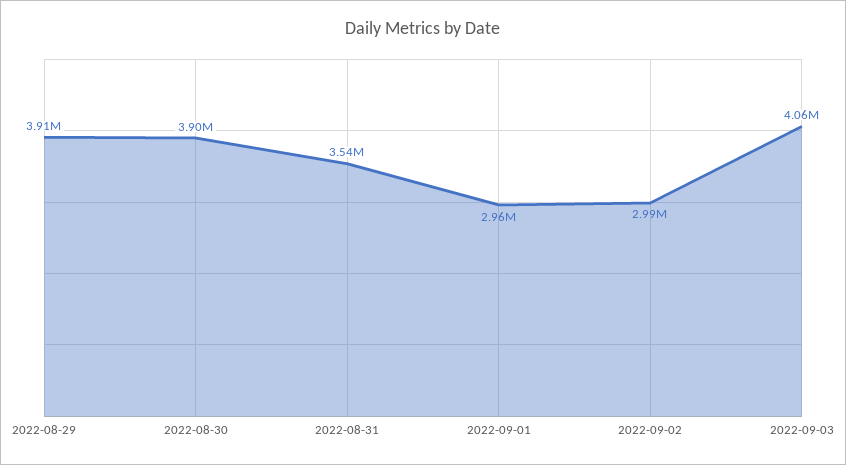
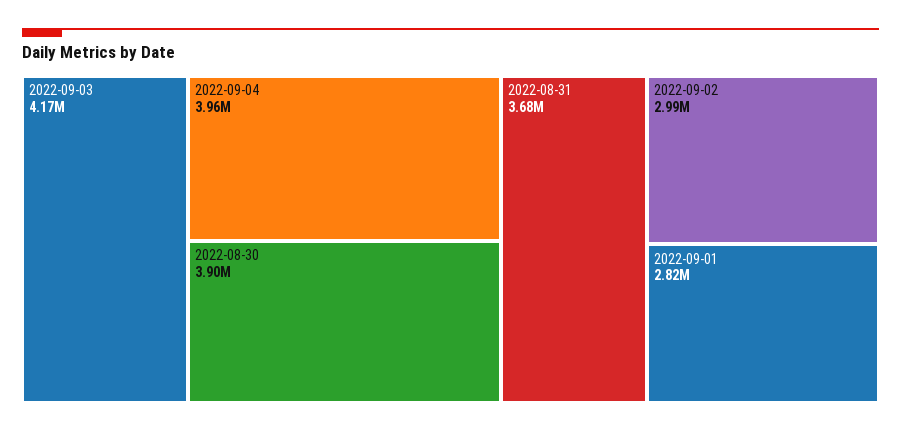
2022-08-29: 3910000 -> none
2022-08-31: 3540000 -> 3680000
2022-09-01: 2960000 -> 2820000
2022-09-03: 4060000 -> 4170000
2022-09-04: none -> 3960000

